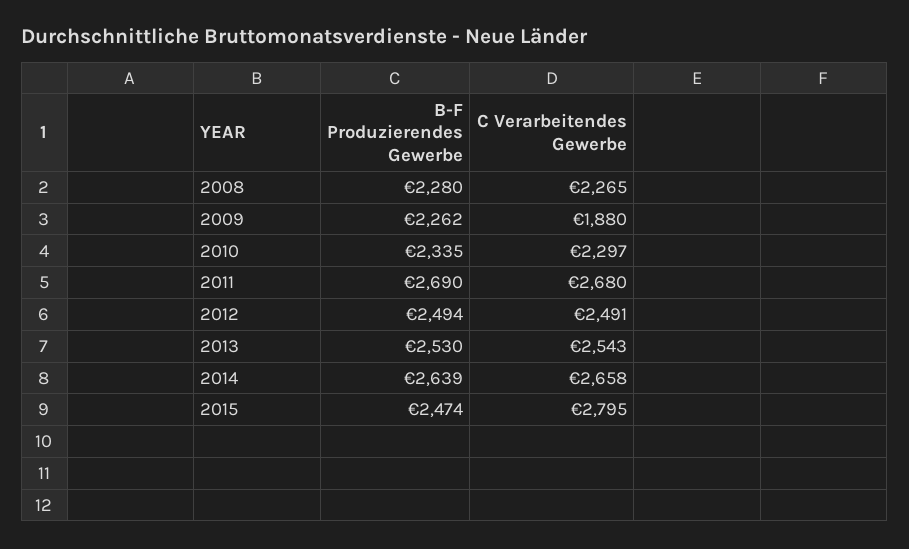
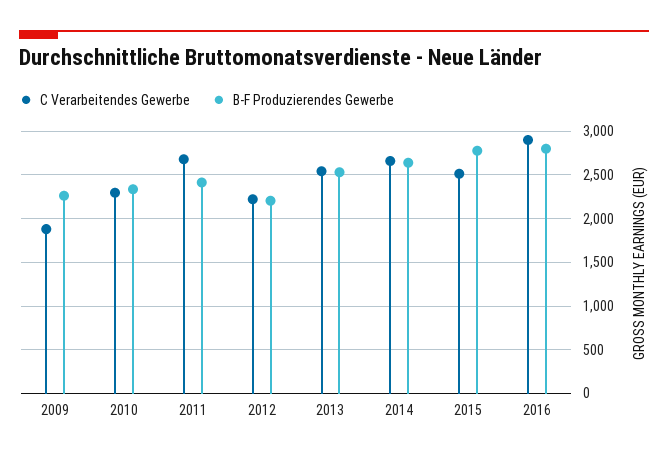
B-F Produzierendes Gewerbe, 2008: 2280 -> none
C Verarbeitendes Gewerbe, 2008: 2265 -> none
B-F Produzierendes Gewerbe, 2011: 2690 -> 2400
B-F Produzierendes Gewerbe, 2012: 2494 -> 2200
C Verarbeitendes Gewerbe, 2012: 2491 -> 2200
B-F Produzierendes Gewerbe, 2015: 2474 -> 2800
C Verarbeitendes Gewerbe, 2015: 2795 -> 2500
C Verarbeitendes Gewerbe, 2016: none -> 2900
B-F Produzierendes Gewerbe, 2016: none -> 2800

